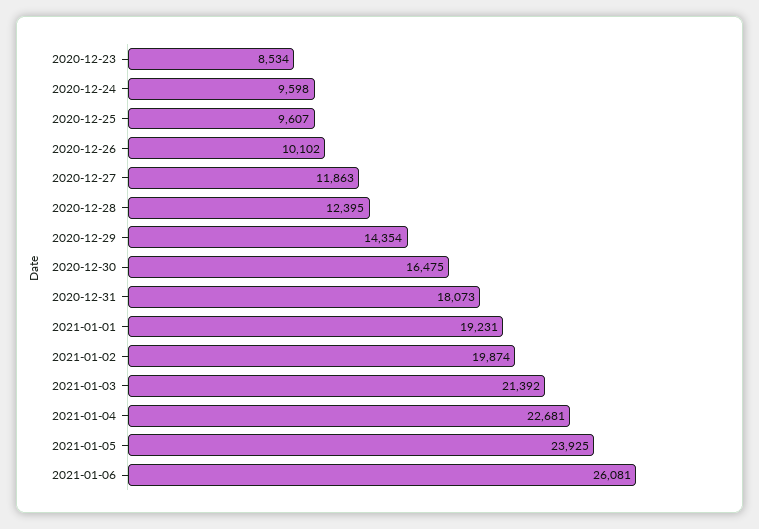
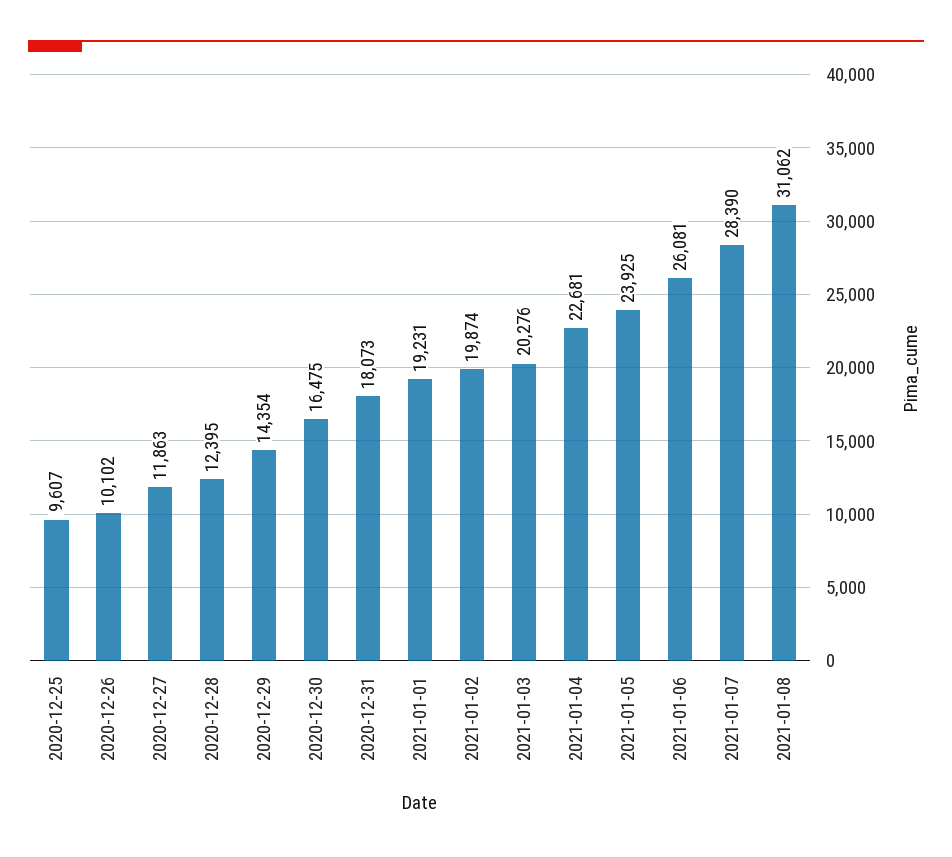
2020-12-23: 8534 -> none
2020-12-24: 9598 -> none
2021-01-03: 21392 -> 20276
2021-01-07: none -> 28390
2021-01-08: none -> 31062

